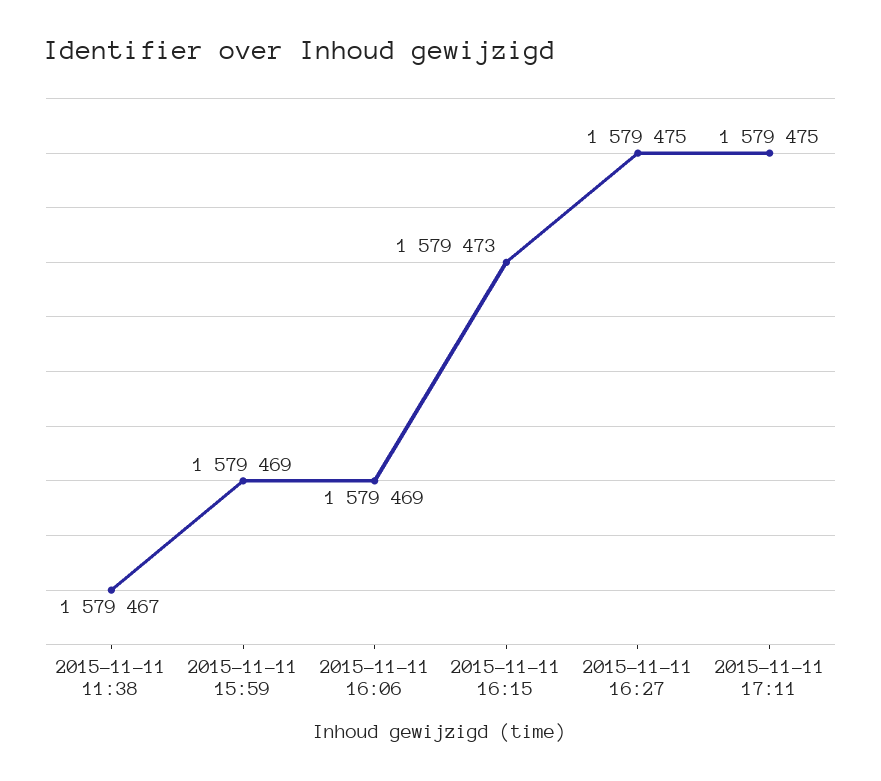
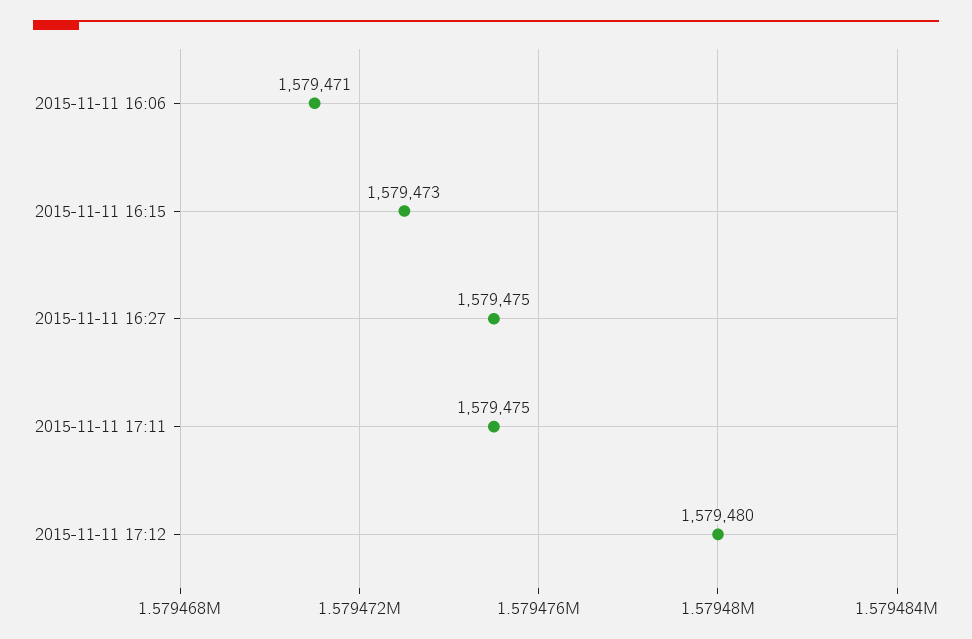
2015-11-11 11:38: 1579467 -> none
2015-11-11 15:59: 1579469 -> none
2015-11-11 16:06: 1579469 -> 1579471
2015-11-11 17:12: none -> 1579480

